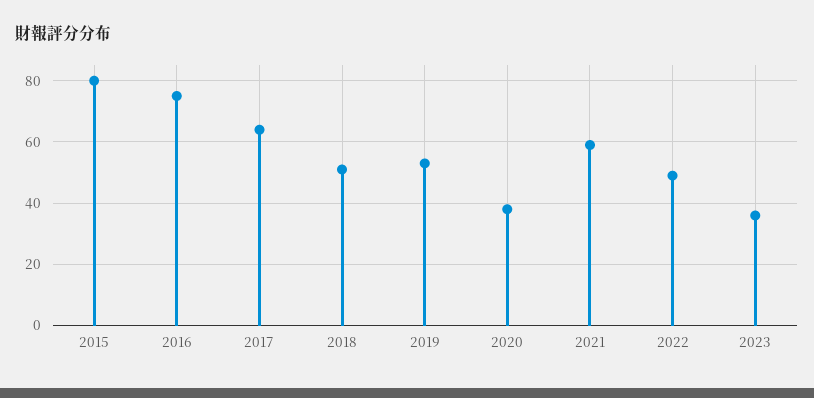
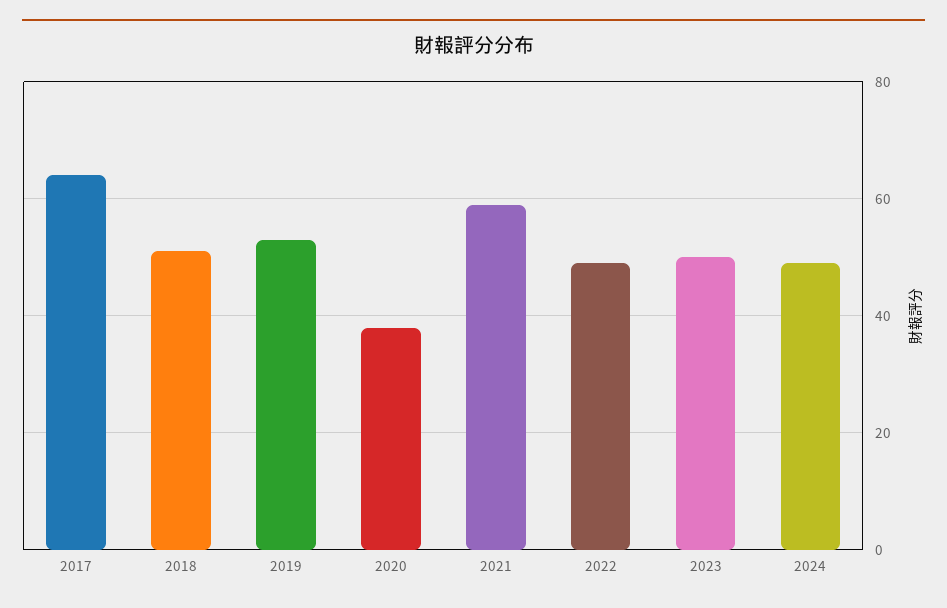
2015: 80 -> none
2016: 75 -> none
2023: 35 -> 50
2024: none -> 50

